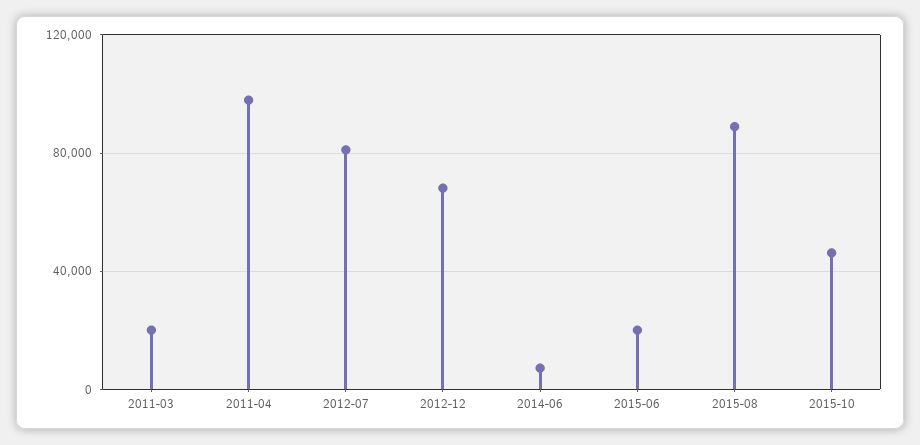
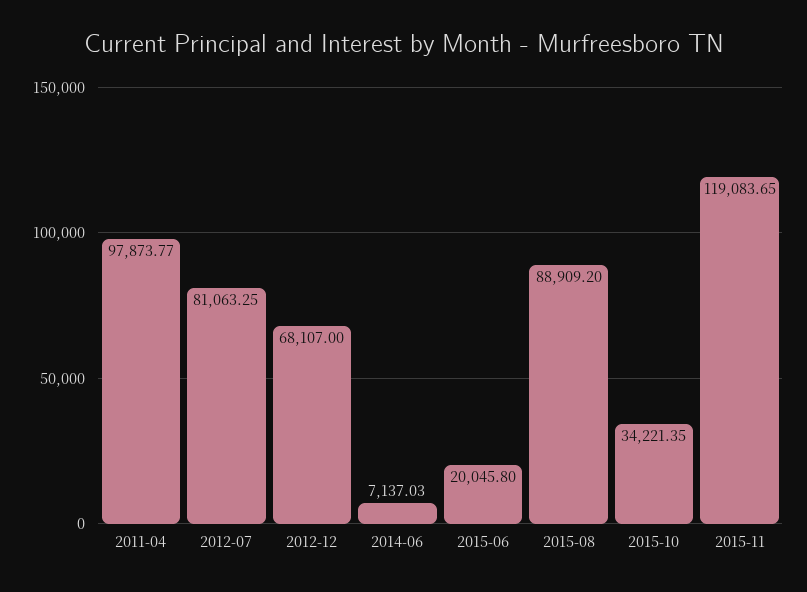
2011-03: 20000 -> none
2015-10: 45000 -> 34221.35
2015-11: none -> 119083.65

